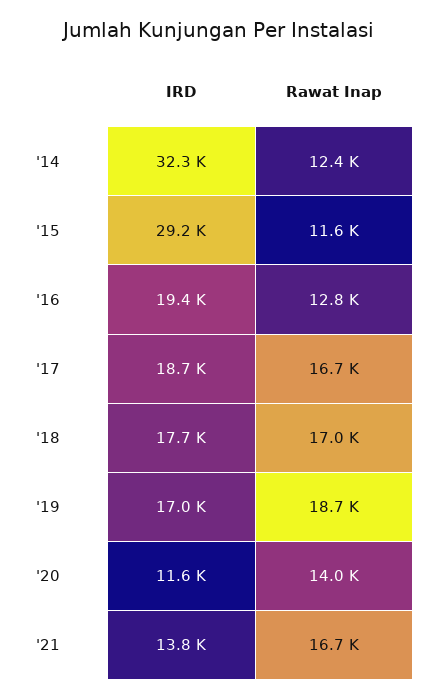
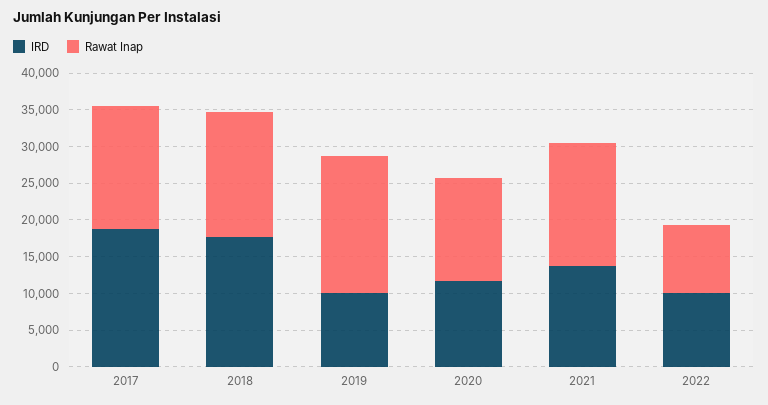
IRD, '14: 32300 -> none
Rawat Inap, '14: 12400 -> none
IRD, '15: 29200 -> none
Rawat Inap, '15: 11600 -> none
IRD, '16: 19400 -> none
Rawat Inap, '16: 12800 -> none
IRD, '19: 17000 -> 10000
IRD, 2022: none -> 10000
Rawat Inap, 2022: none -> 10000

